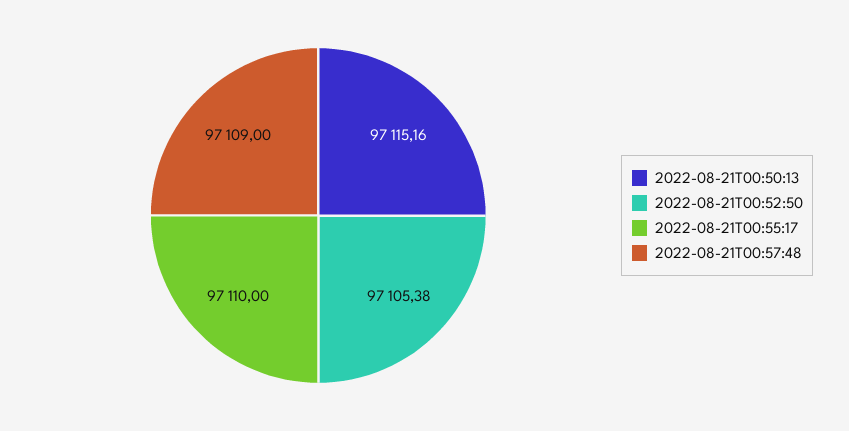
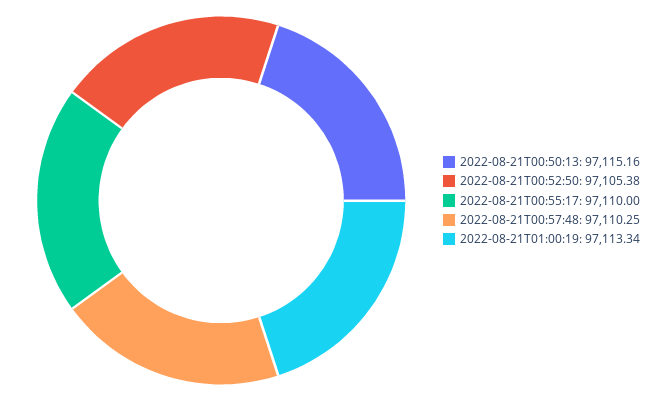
2022-08-21T00:57:48: 97109 -> 97110.25
2022-08-21T01:00:19: none -> 97113.34

